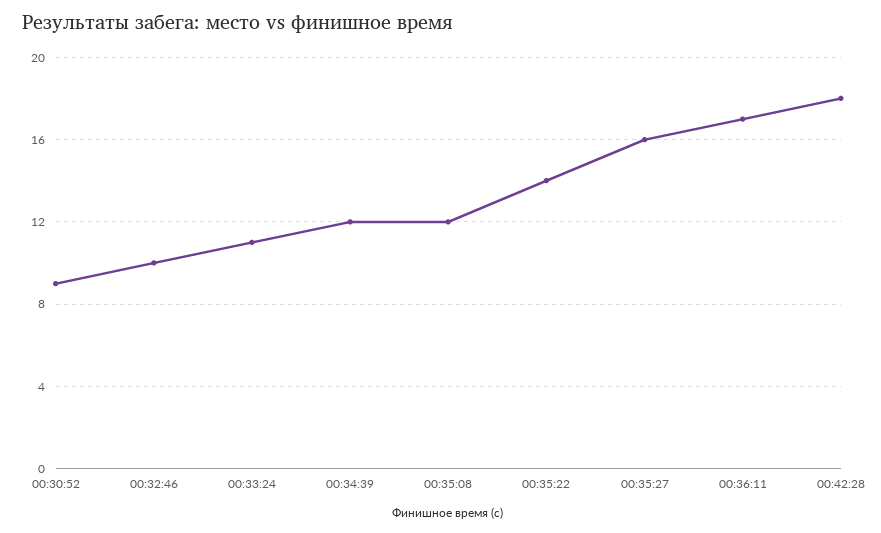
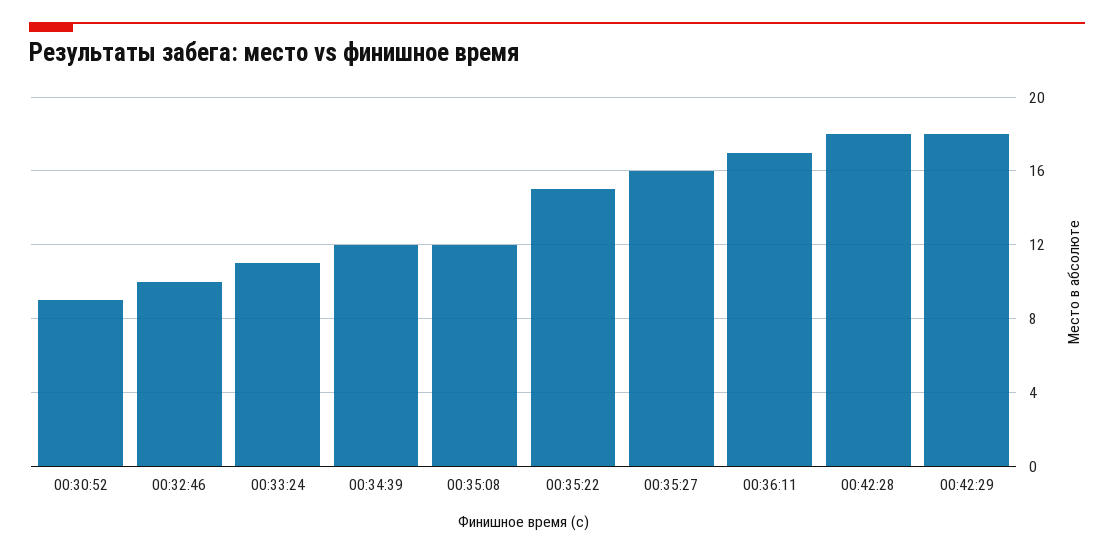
00:35:22: 14 -> 15
00:42:29: none -> 18

